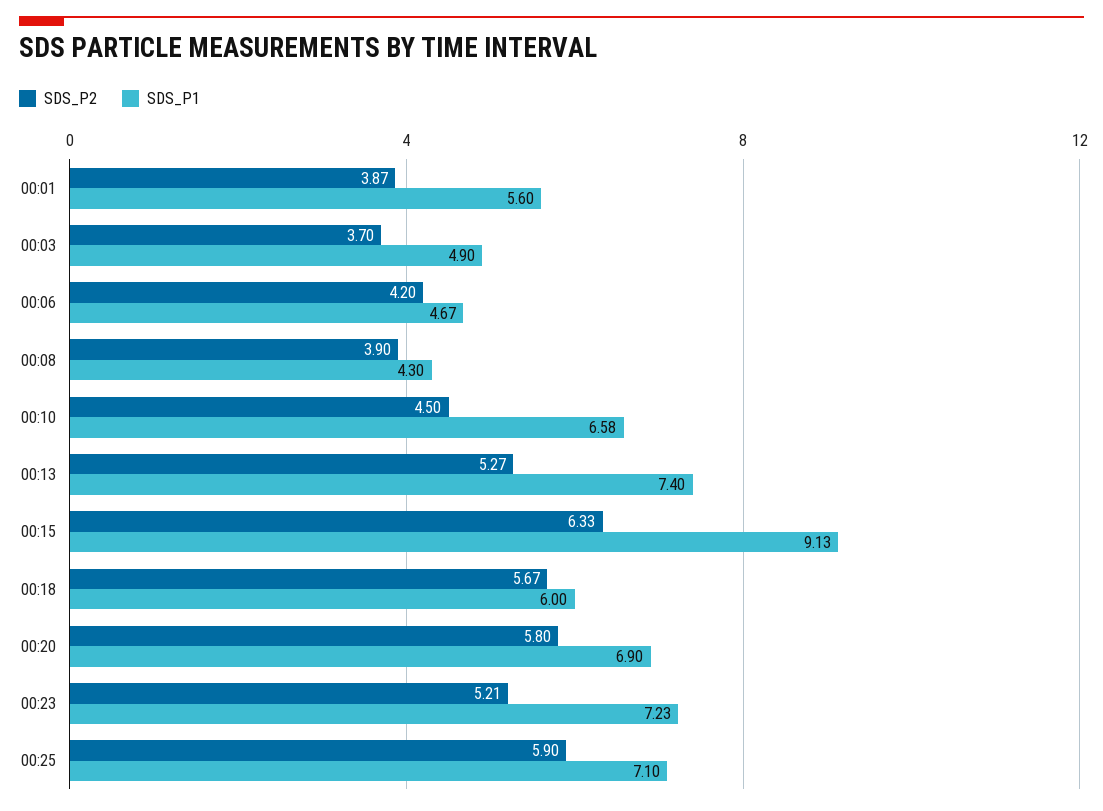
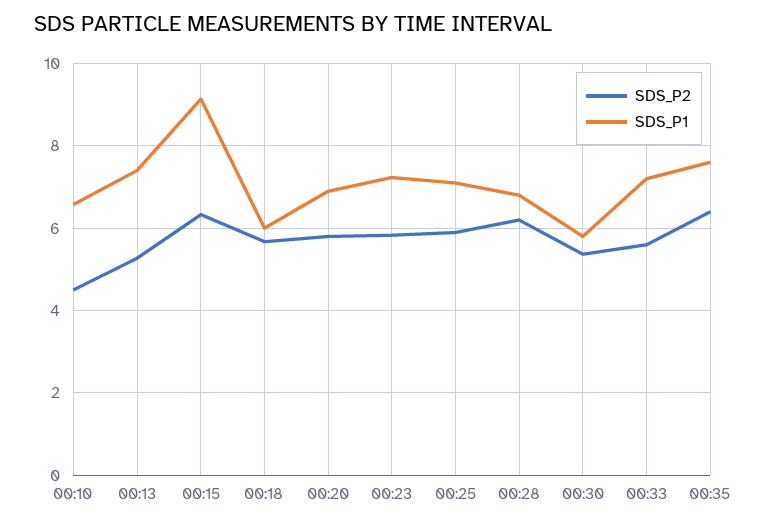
SDS_P2, 00:01: 3.87 -> none
SDS_P1, 00:01: 5.6 -> none
SDS_P2, 00:03: 3.7 -> none
SDS_P1, 00:03: 4.9 -> none
SDS_P2, 00:06: 4.2 -> none
SDS_P1, 00:06: 4.67 -> none
SDS_P2, 00:08: 3.9 -> none
SDS_P1, 00:08: 4.3 -> none
SDS_P2, 00:23: 5.21 -> 5.8
SDS_P2, 00:28: none -> 6.2
SDS_P1, 00:28: none -> 6.8
SDS_P2, 00:30: none -> 5.4
SDS_P1, 00:30: none -> 5.8
SDS_P2, 00:33: none -> 5.6
SDS_P1, 00:33: none -> 7.2
SDS_P2, 00:35: none -> 6.4
SDS_P1, 00:35: none -> 7.6

